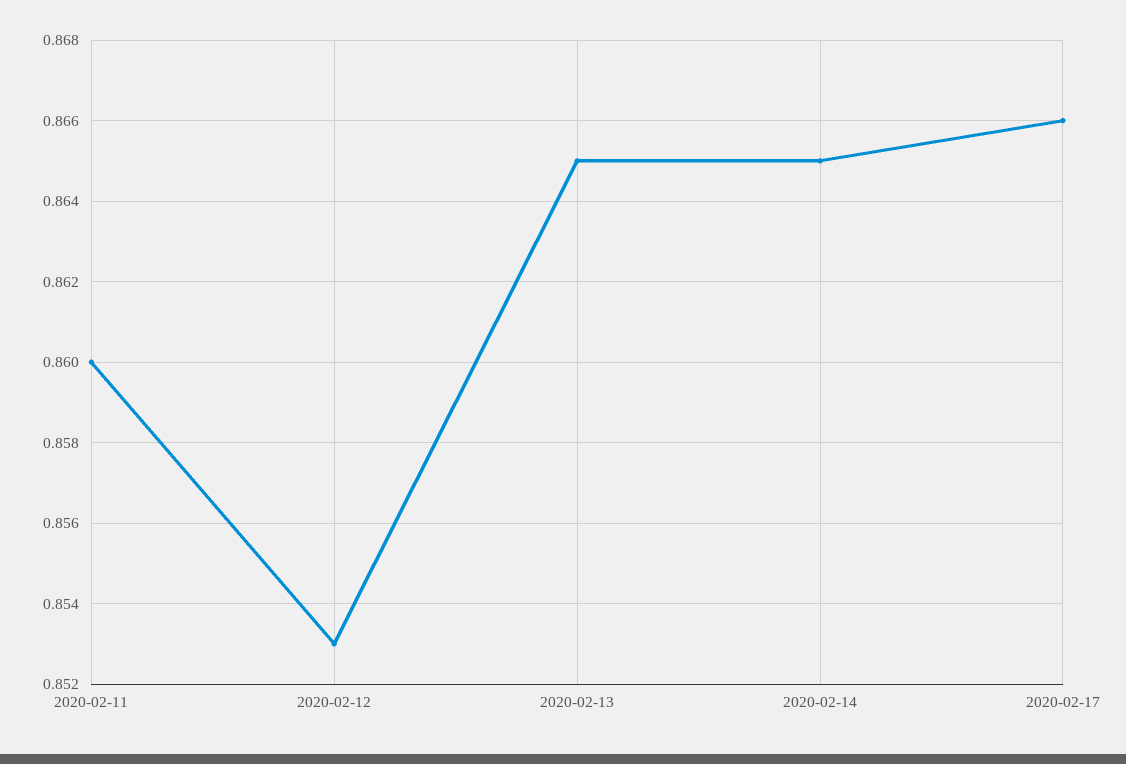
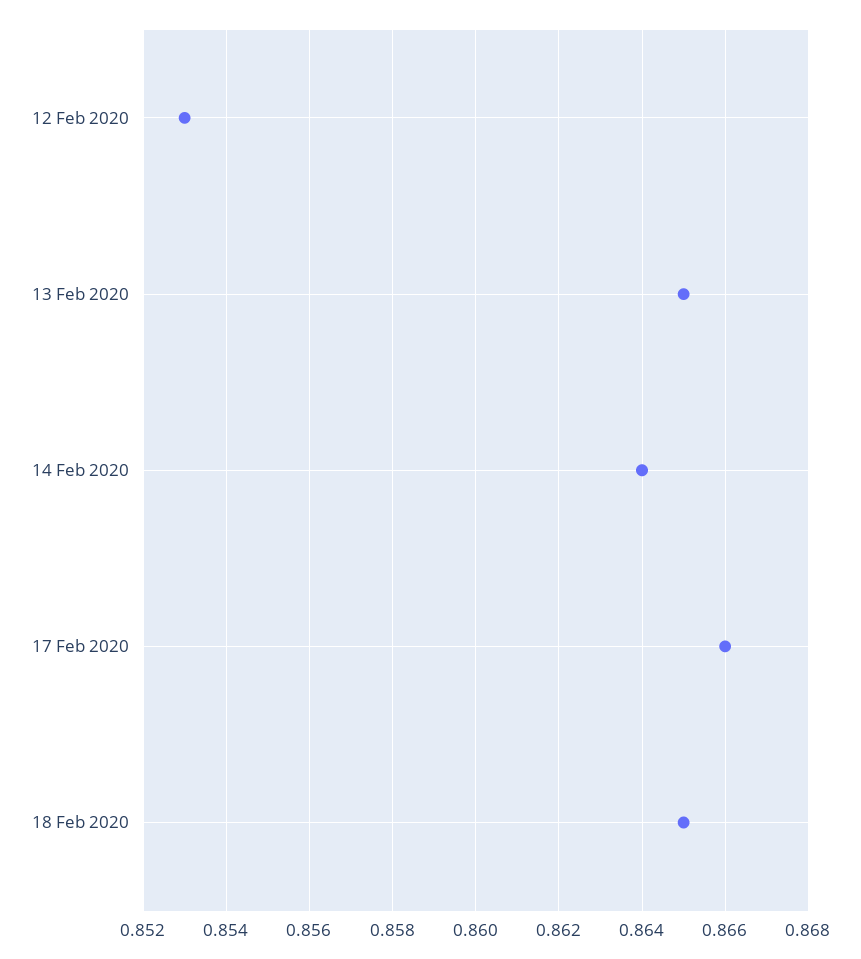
2020-02-11: 0.86 -> none
2020-02-14: 0.865 -> 0.864
18 Feb 2020: none -> 0.865

